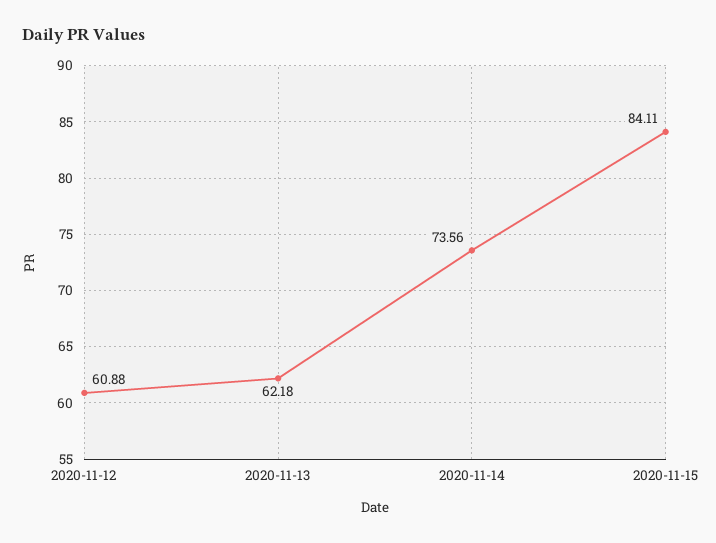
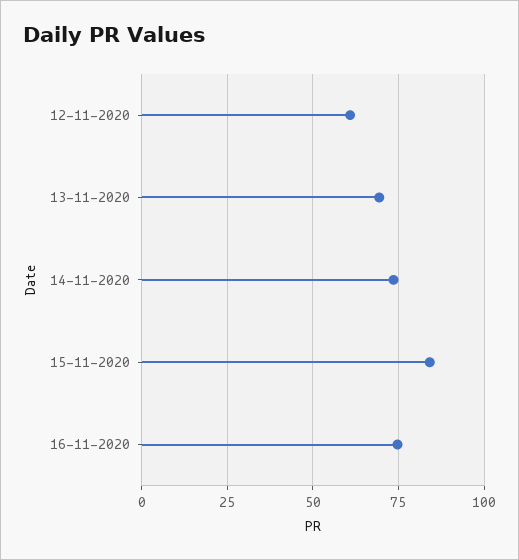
2020-11-13: 62.18 -> 70
16-11-2020: none -> 75

